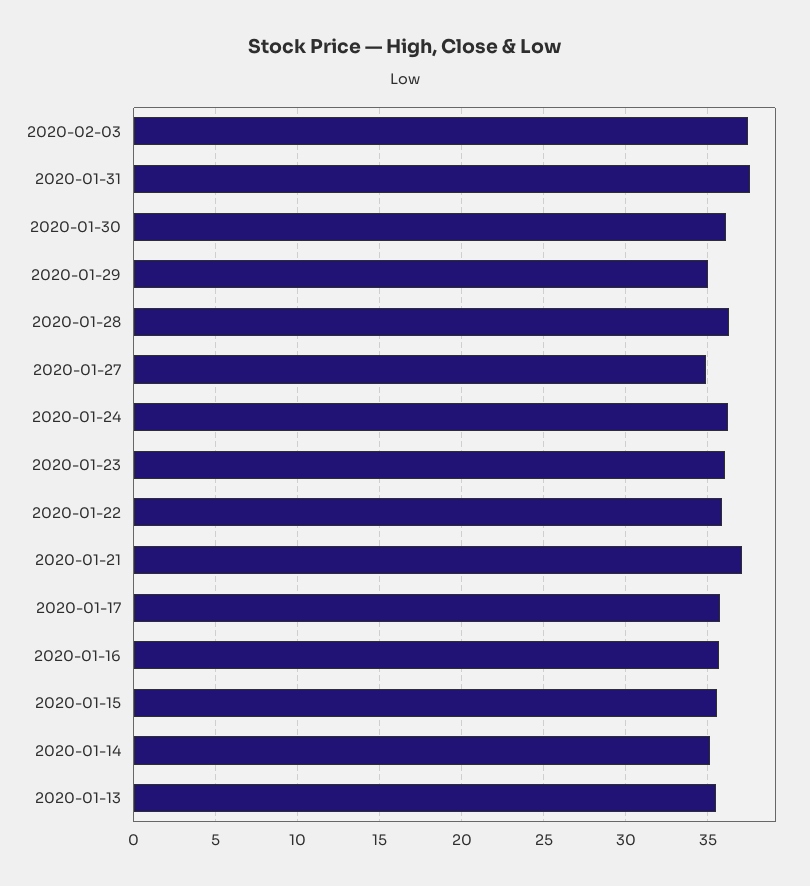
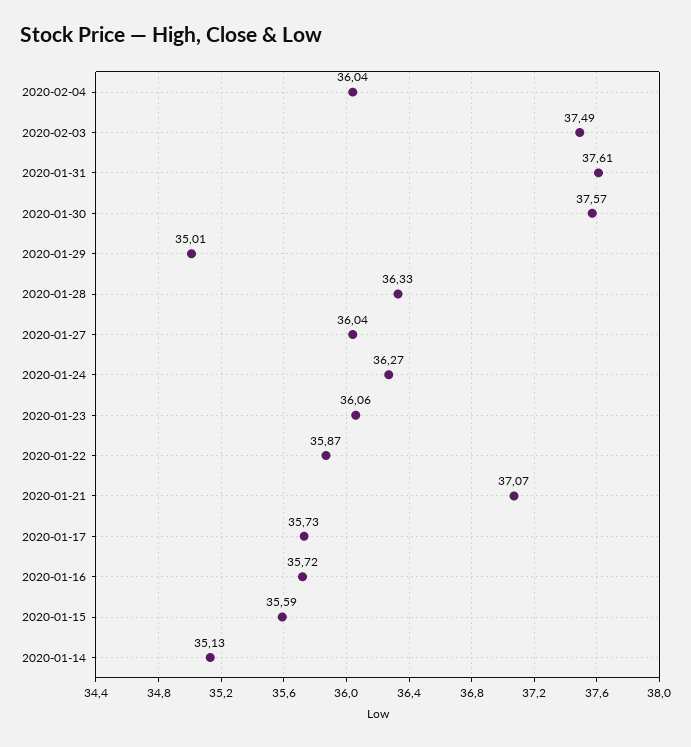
2020-01-30: 36 -> 37.57
2020-01-27: 35 -> 36.04
2020-01-13: 35.5 -> none
2020-02-04: none -> 36.04

